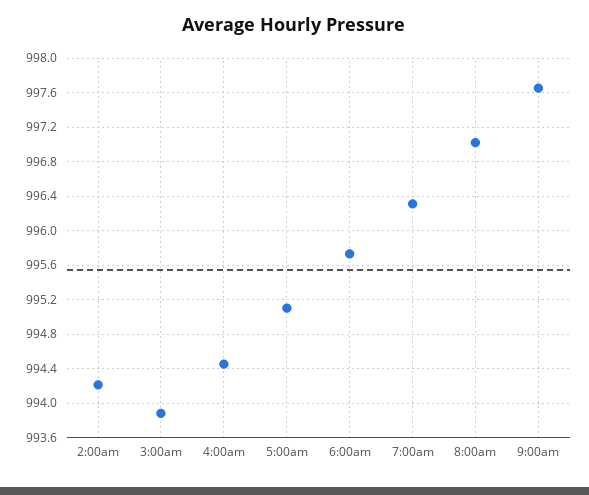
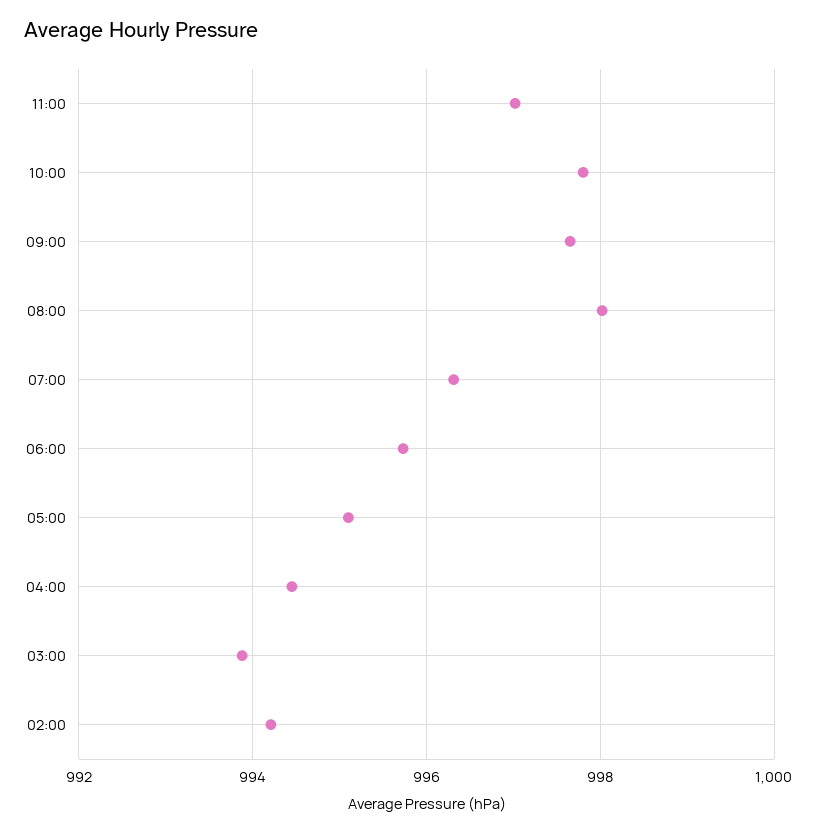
8:00am: 997 -> 998
11:00: none -> 997
10:00: none -> 997.8

